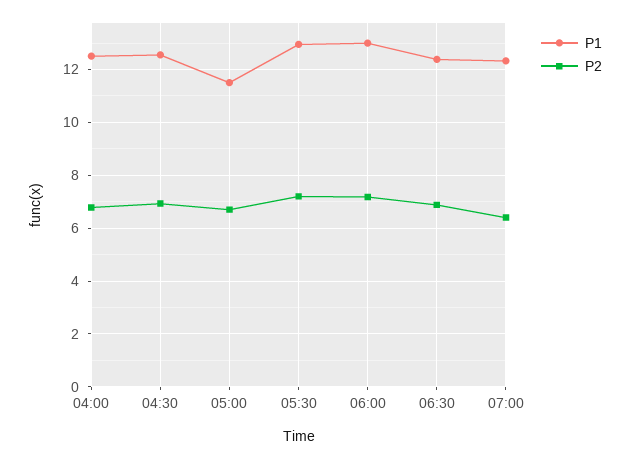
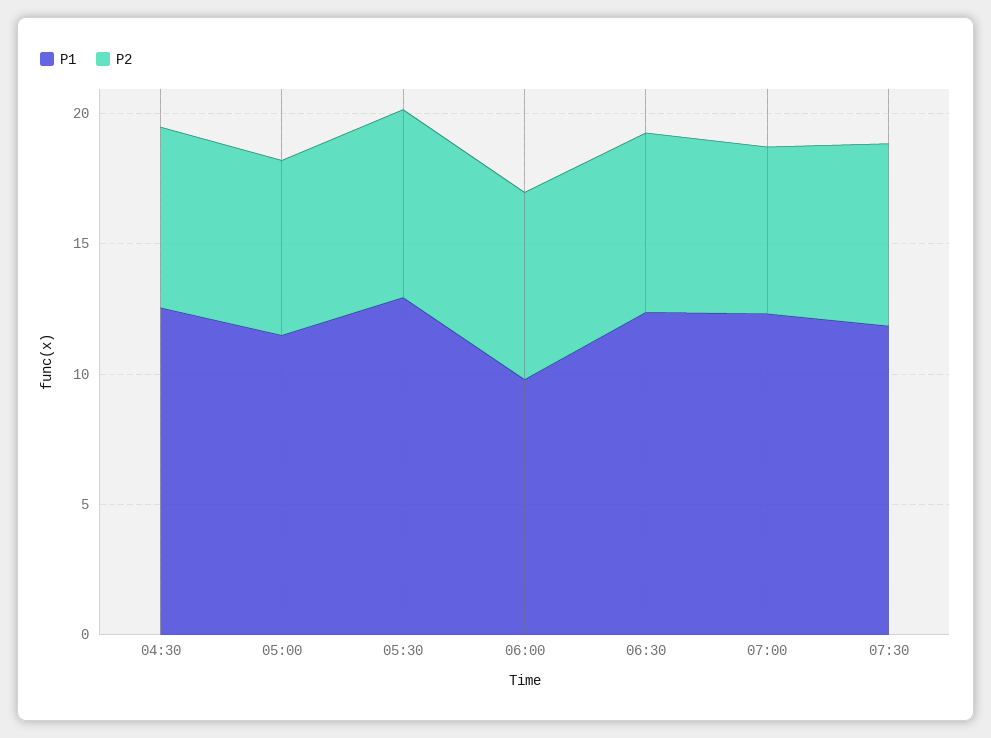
P1, 04:00: 12.5 -> none
P2, 04:00: 6.75 -> none
P1, 06:00: 13 -> 10
P1, 07:30: none -> 12
P2, 07:30: none -> 7

